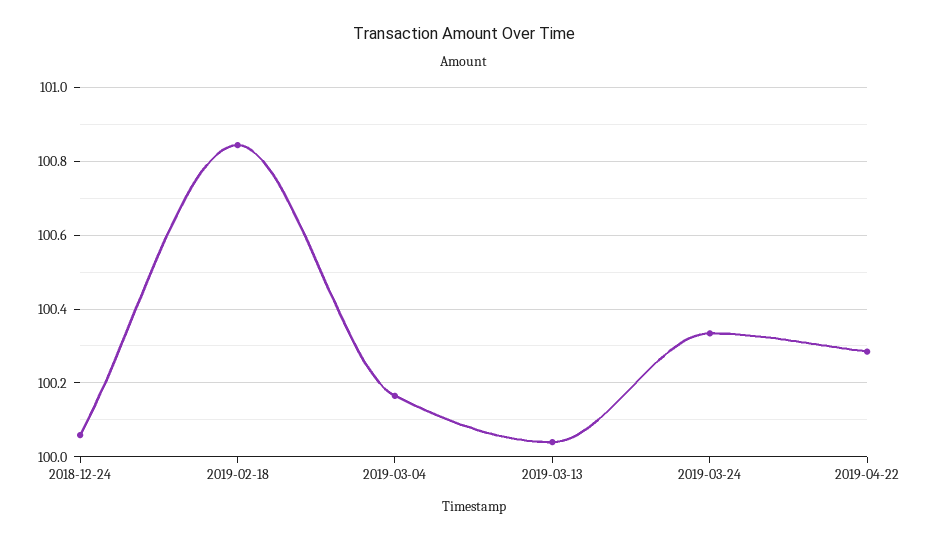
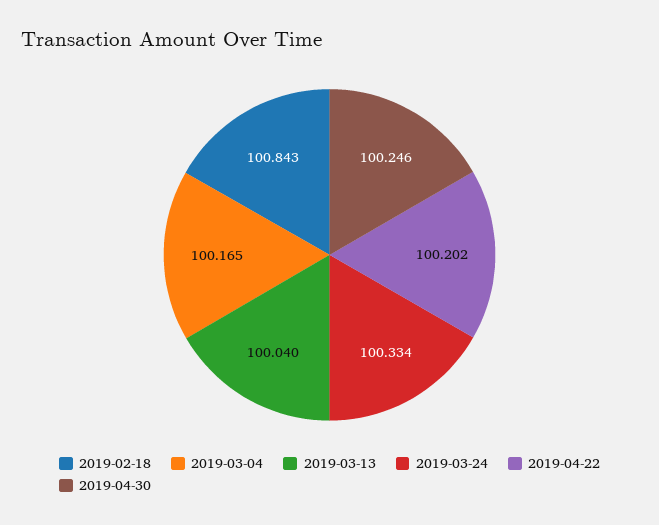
2018-12-24: 100.06 -> none
2019-04-22: 100.28 -> 100.202
2019-04-30: none -> 100.246

